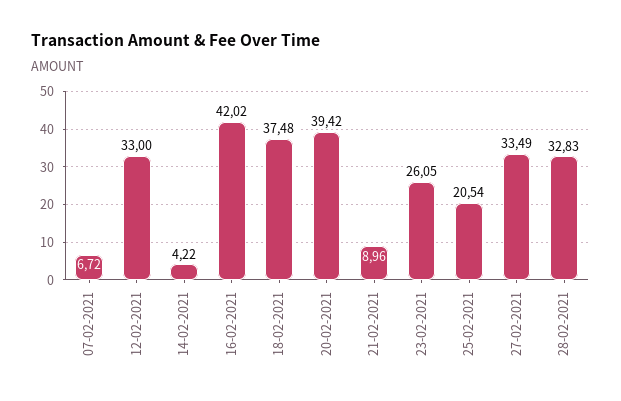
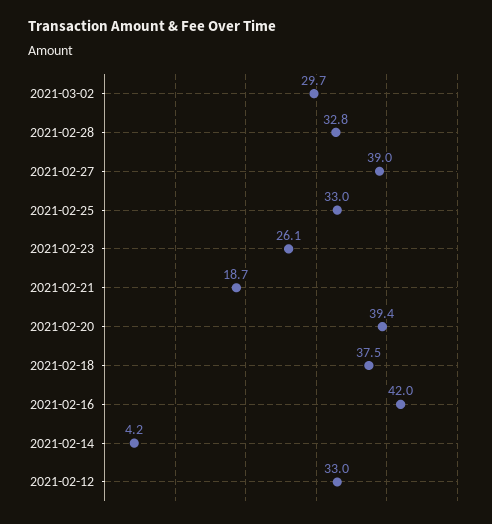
07-02-2021: 6.72 -> none
21-02-2021: 8.96 -> 18.7
25-02-2021: 20.54 -> 33
27-02-2021: 33.49 -> 39
2021-03-02: none -> 29.7

